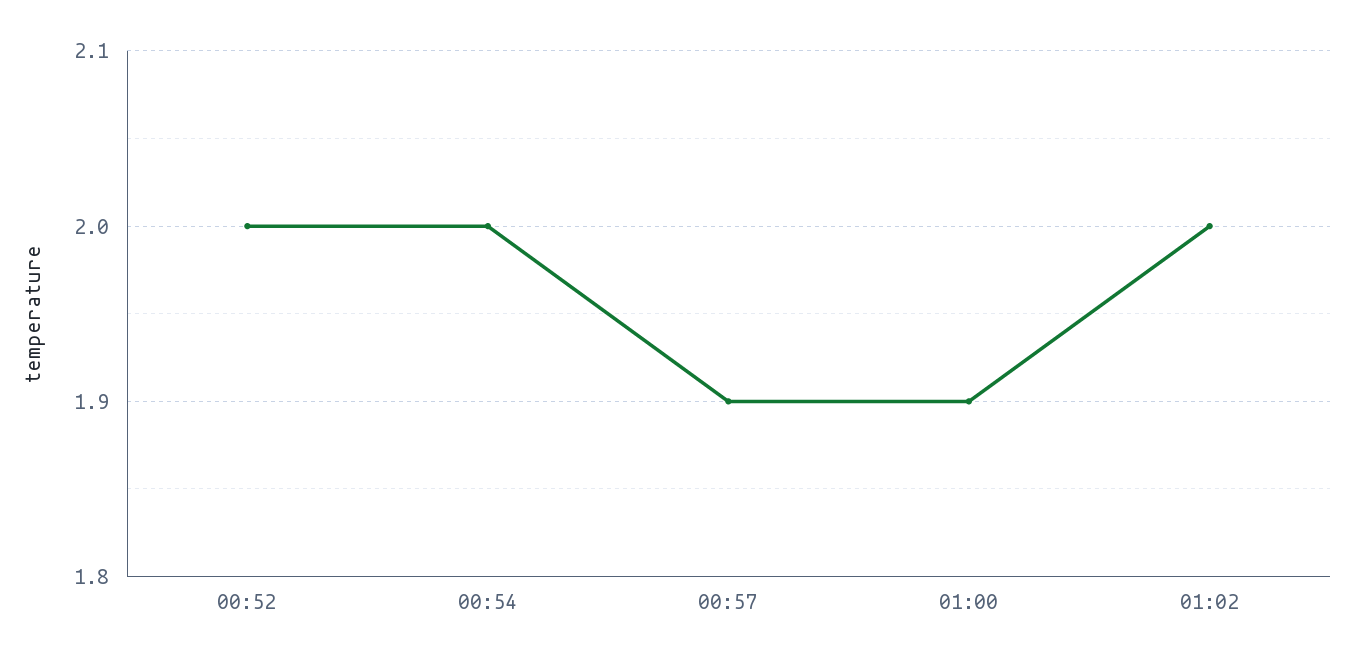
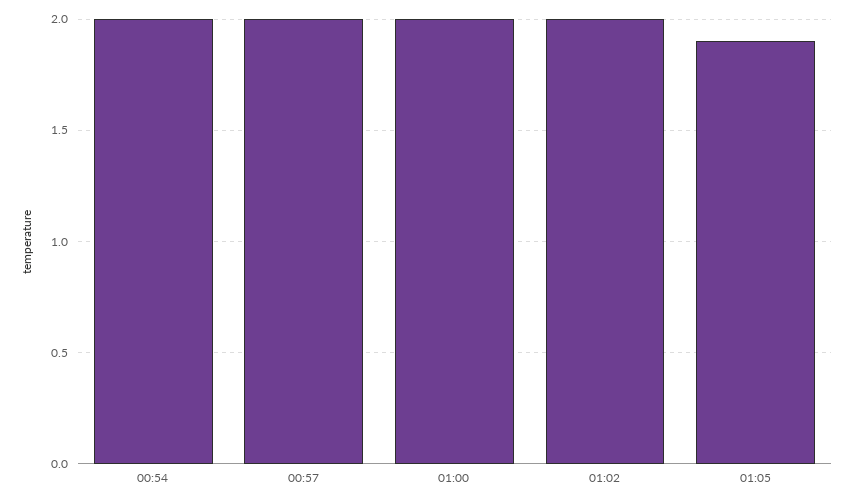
00:52: 2 -> none
00:57: 1.9 -> 2
01:00: 1.9 -> 2
01:05: none -> 1.9

